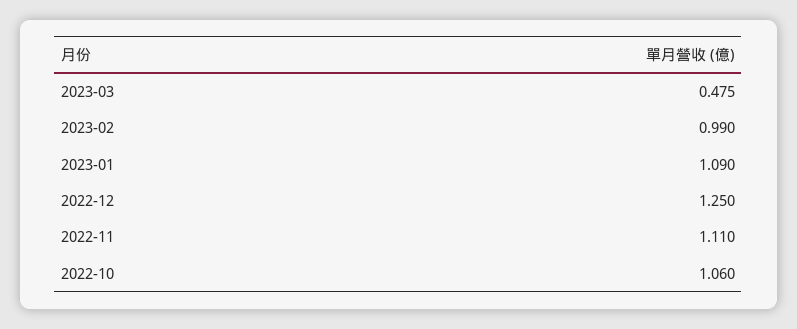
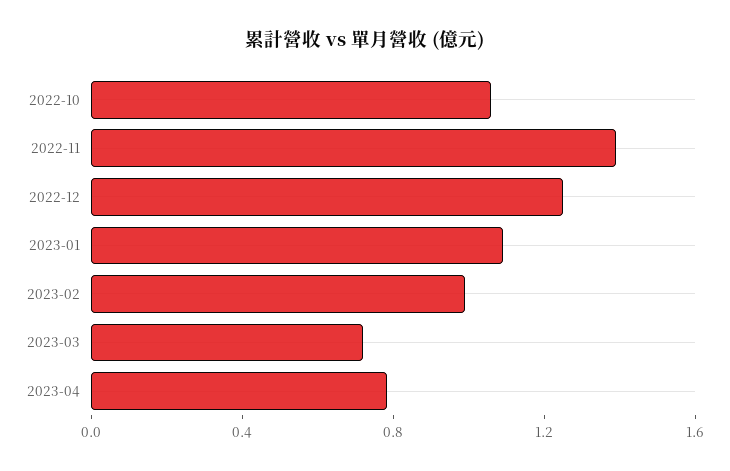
2023-03: 0.475 -> 0.7
2022-11: 1.11 -> 1.4
2023-04: none -> 0.8

